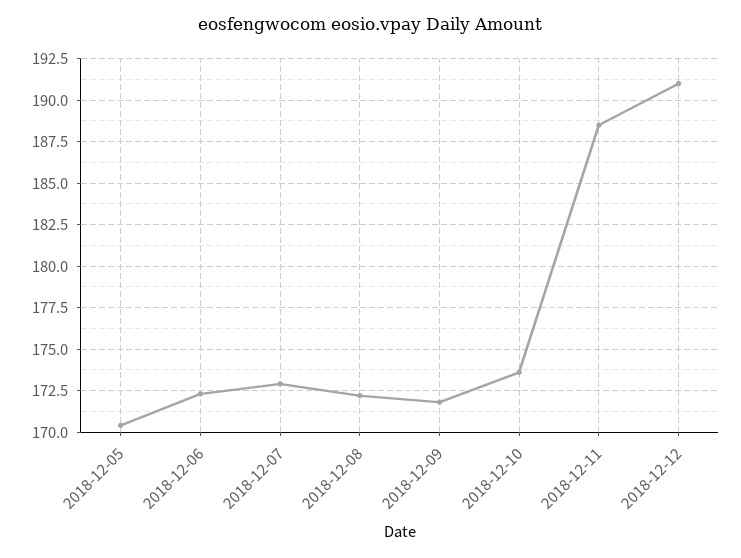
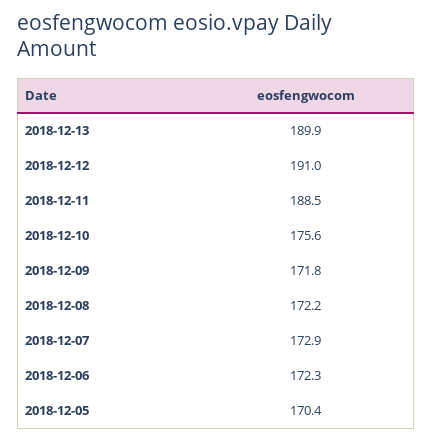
2018-12-10: 173.5 -> 175.6
2018-12-13: none -> 189.9

